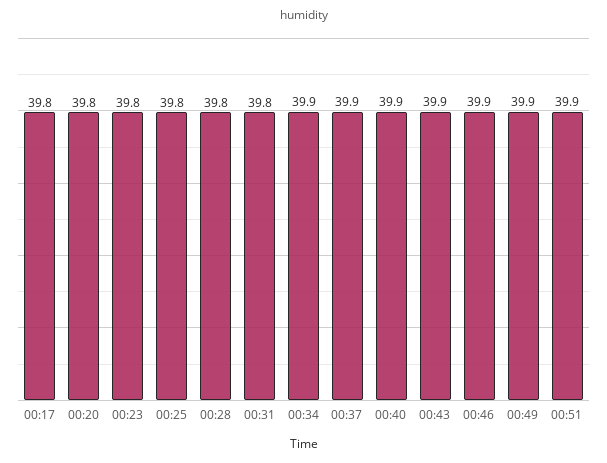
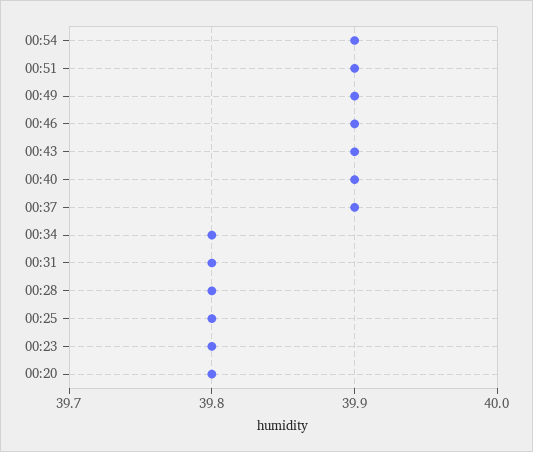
00:17: 39.8 -> none
00:34: 39.9 -> 39.8
00:54: none -> 39.9

